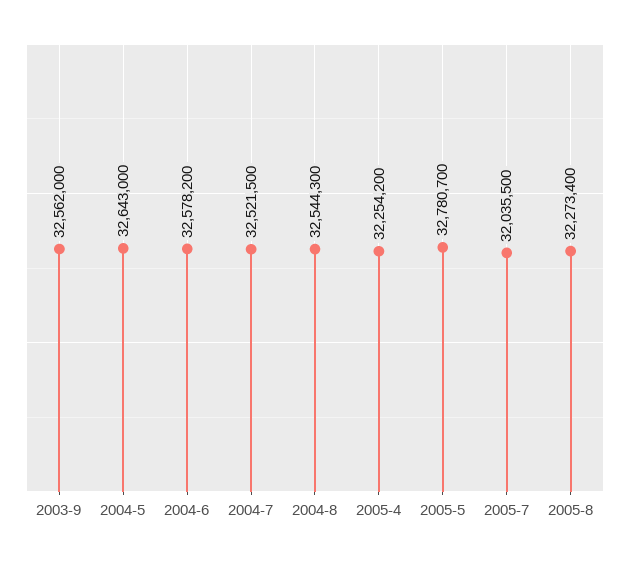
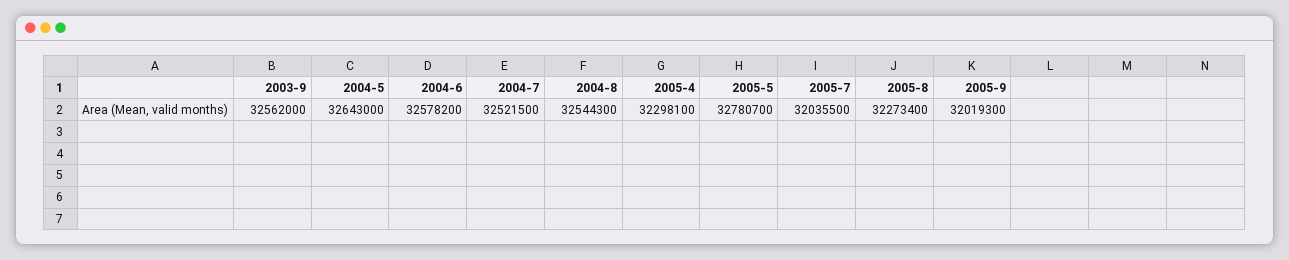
2005-4: 32254200 -> 32298100
2005-9: none -> 32019300

